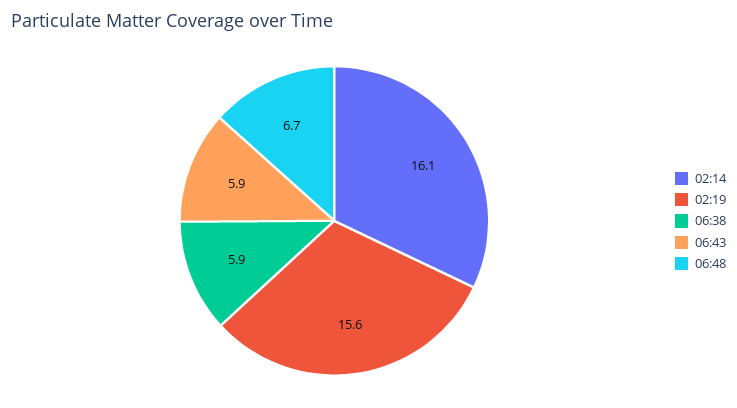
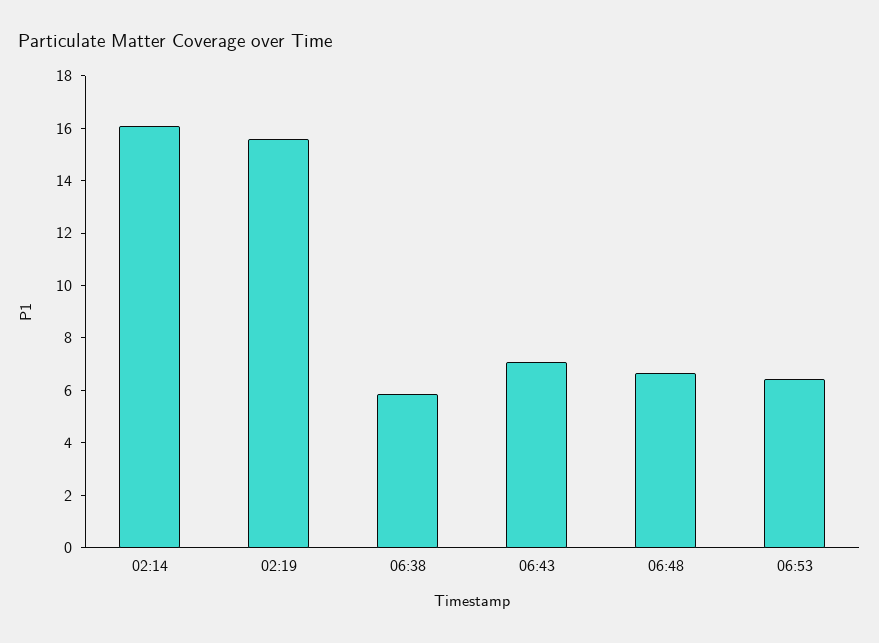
06:43: 5.9 -> 7
06:53: none -> 6.5

